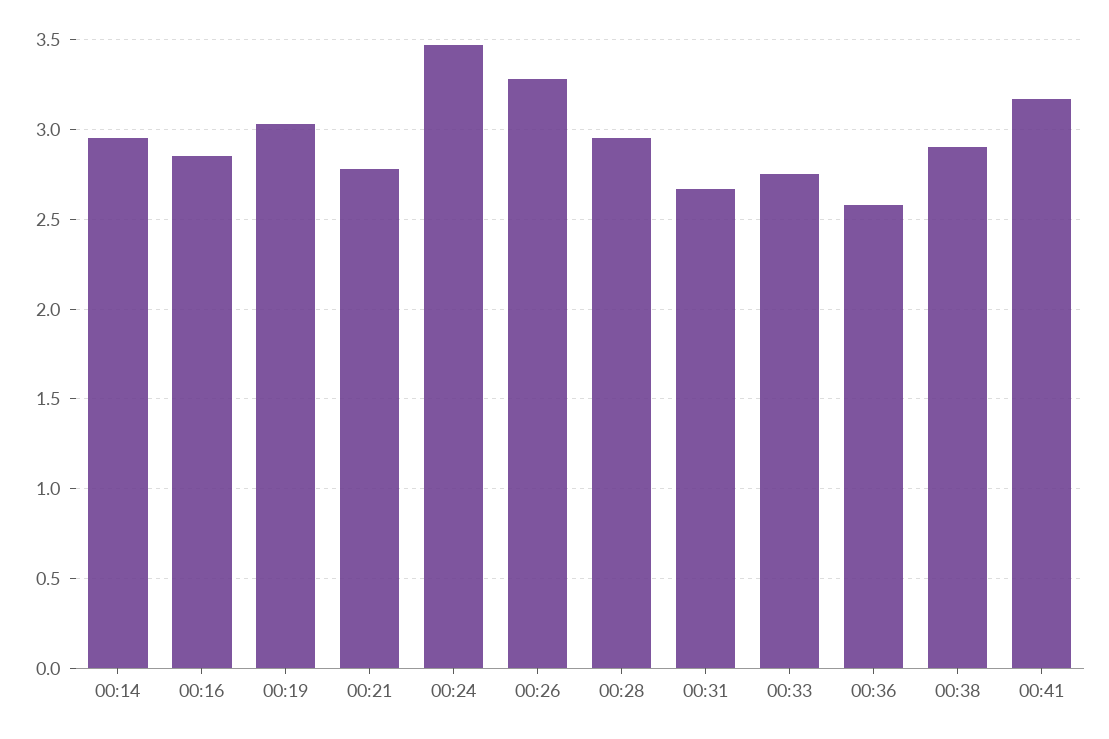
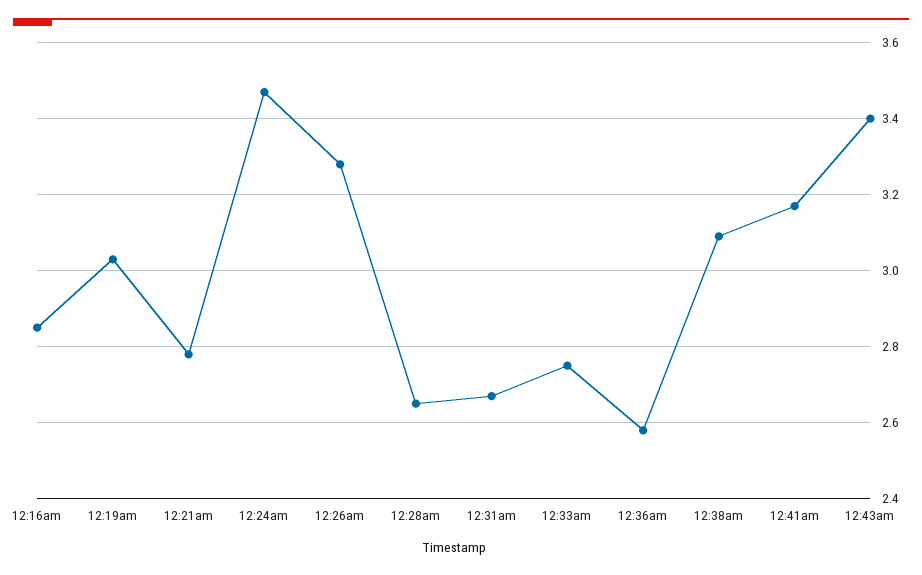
00:14: 2.95 -> none
00:28: 2.95 -> 2.65
00:38: 2.9 -> 3.1
12:43am: none -> 3.4

